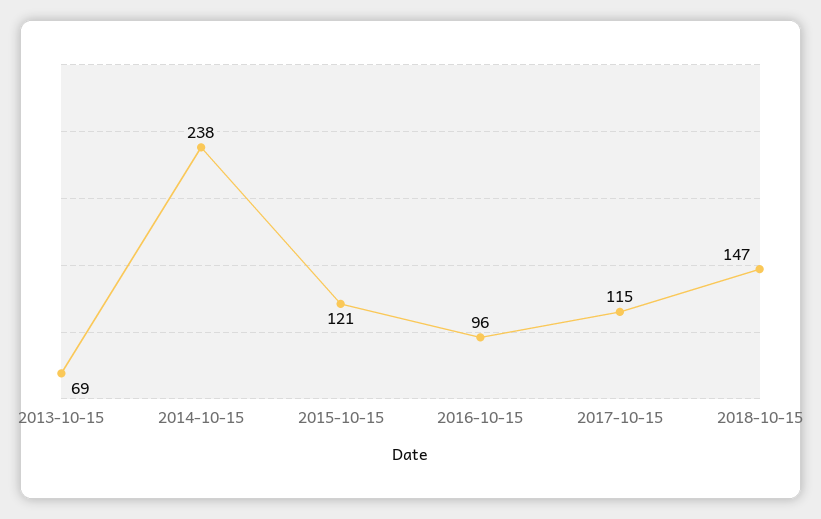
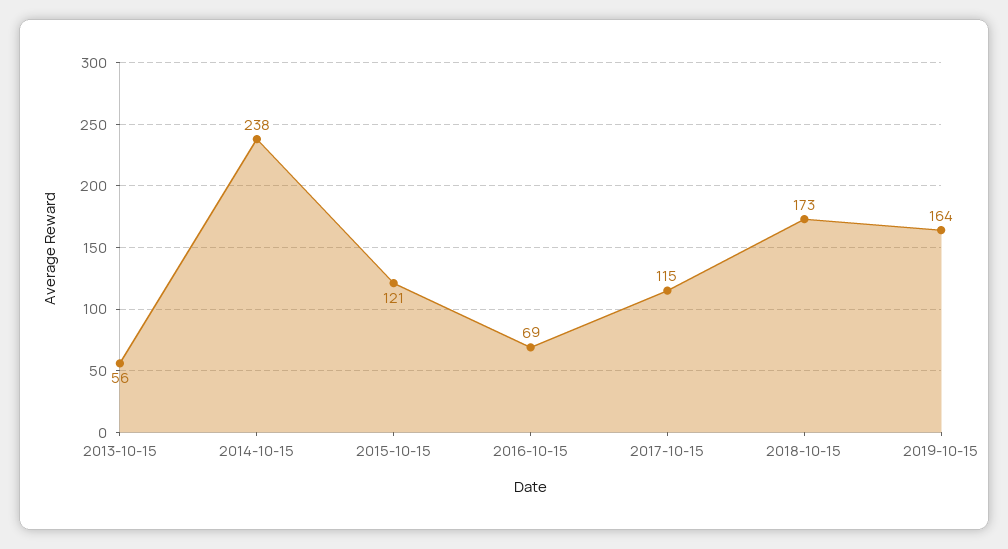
2013-10-15: 69 -> 56
2016-10-15: 96 -> 69
2018-10-15: 147 -> 173
2019-10-15: none -> 164

